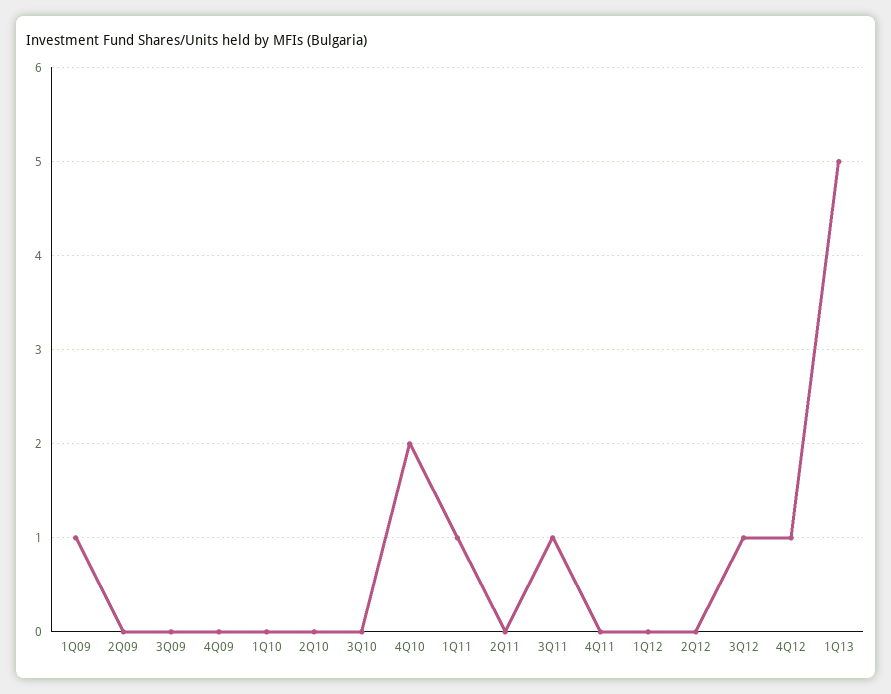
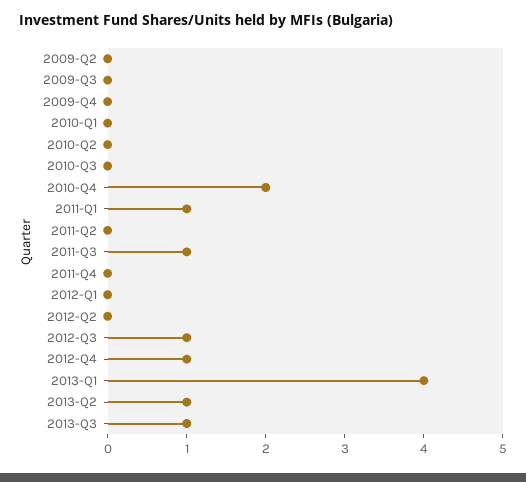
1Q09: 1 -> none
1Q13: 5 -> 4
2013-Q2: none -> 1
2013-Q3: none -> 1

